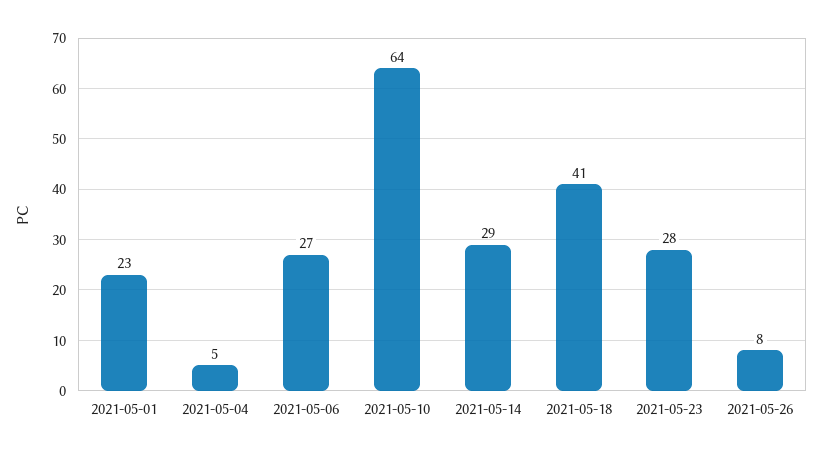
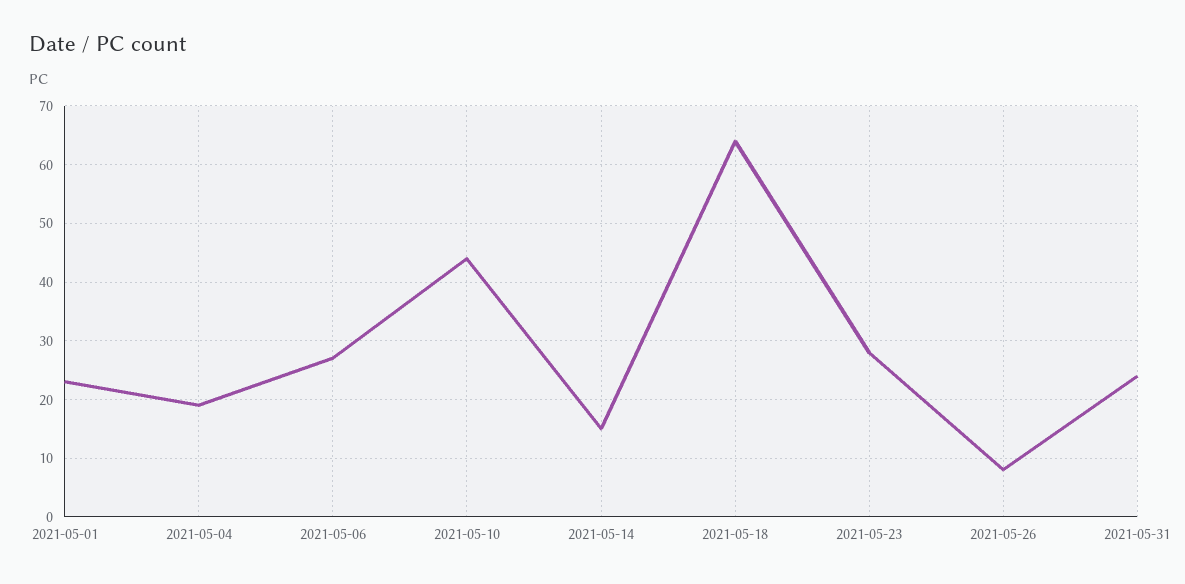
2021-05-04: 5 -> 20
2021-05-10: 64 -> 45
2021-05-14: 29 -> 15
2021-05-18: 41 -> 65
2021-05-31: none -> 25

